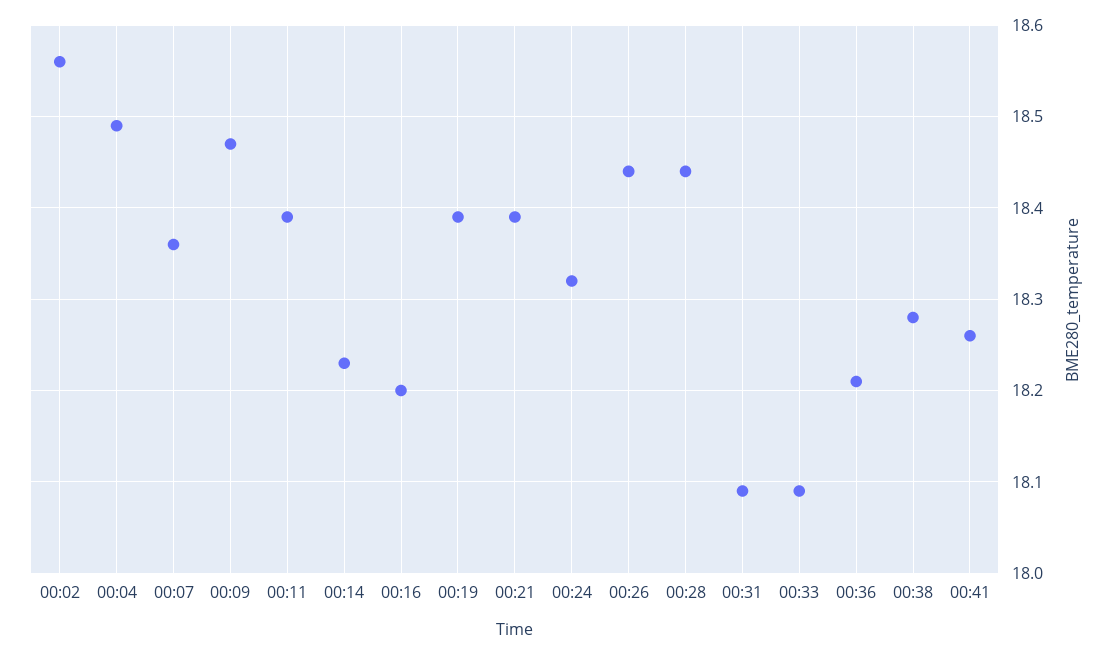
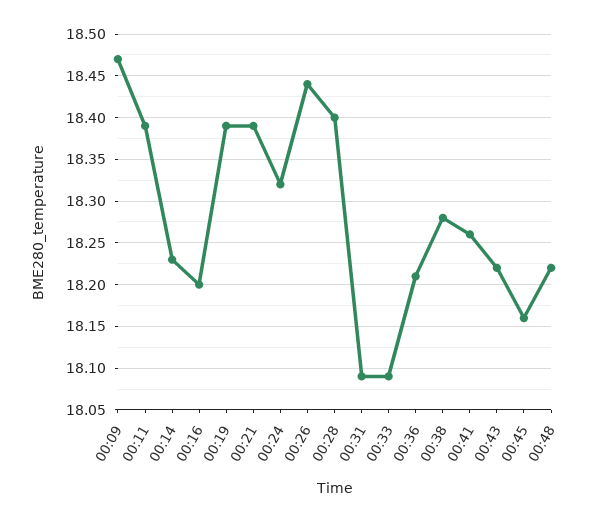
00:02: 18.56 -> none
00:04: 18.49 -> none
00:07: 18.36 -> none
00:28: 18.44 -> 18.4
00:43: none -> 18.22
00:45: none -> 18.16
00:48: none -> 18.22

